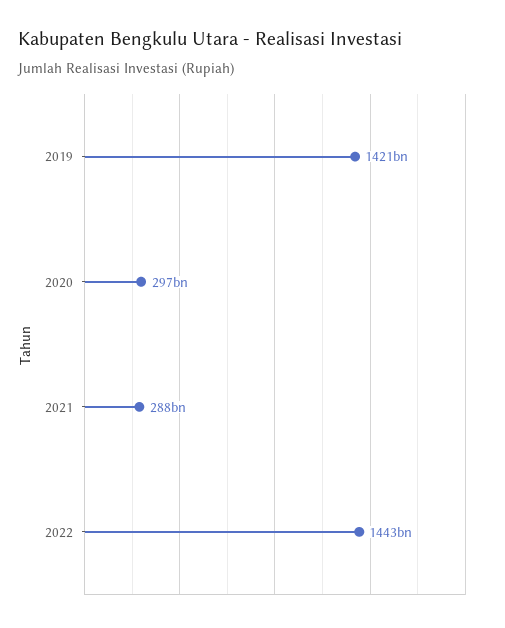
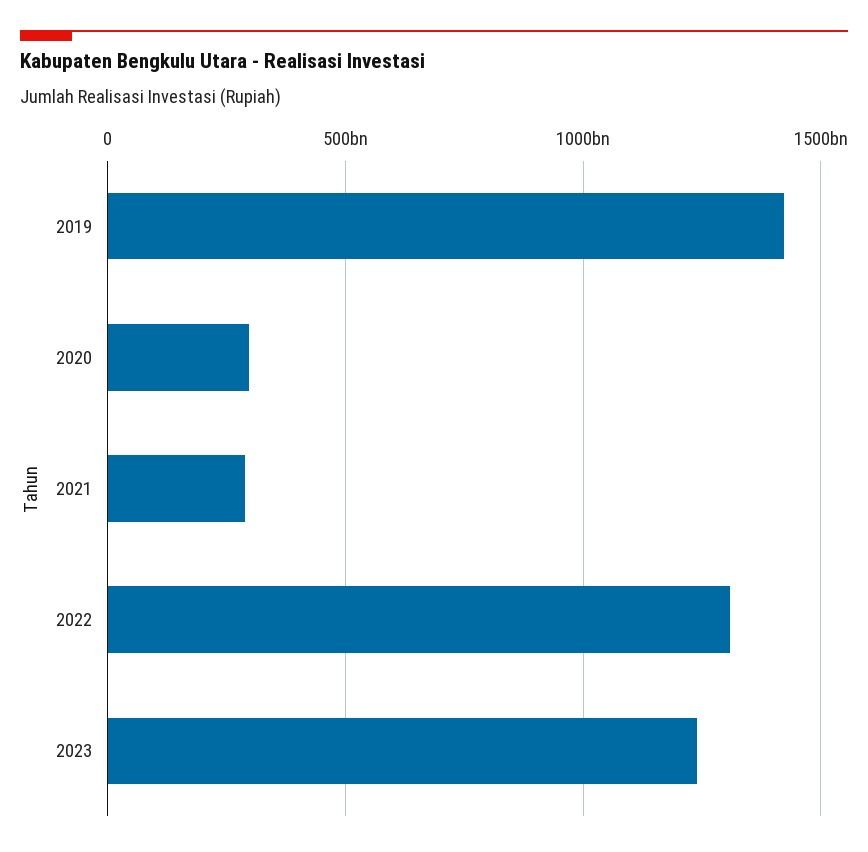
2022: 1443000000000 -> 1300000000000
2023: none -> 1250000000000

